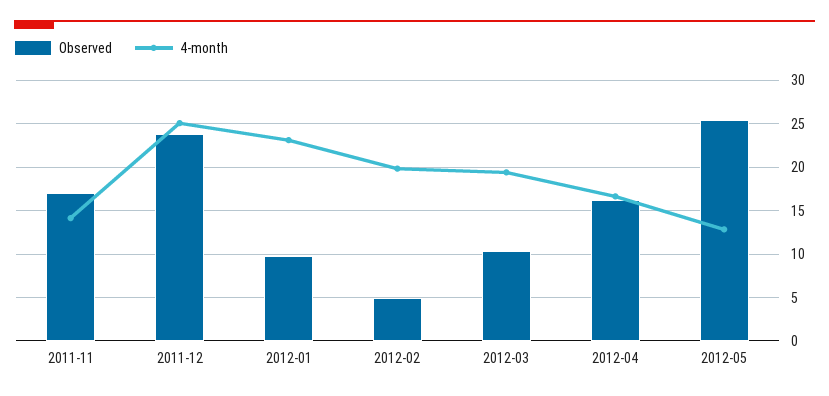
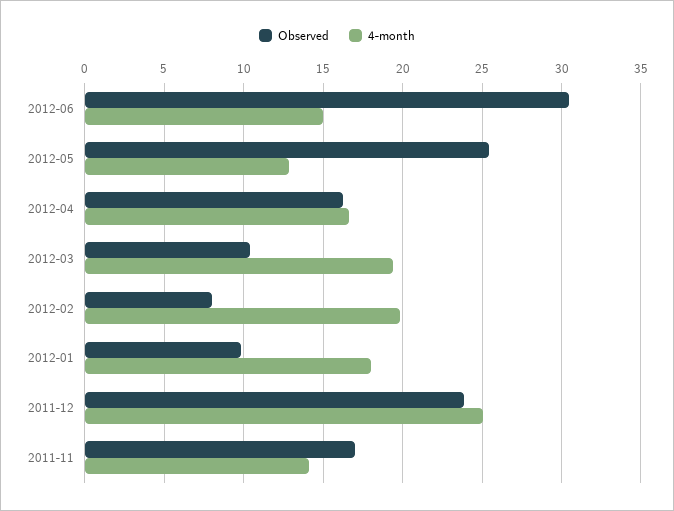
4-month, 2012-01: 23 -> 18
Observed, 2012-02: 5 -> 8
Observed, 2012-06: none -> 30.5
4-month, 2012-06: none -> 15

